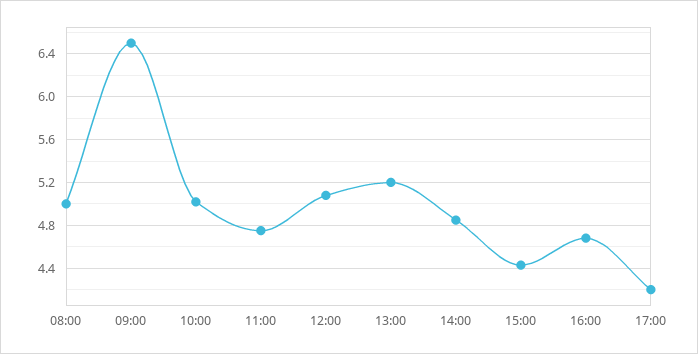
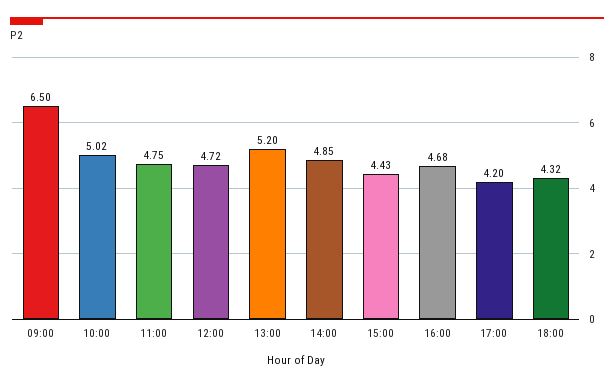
08:00: 5 -> none
12:00: 5.1 -> 4.72
18:00: none -> 4.32

